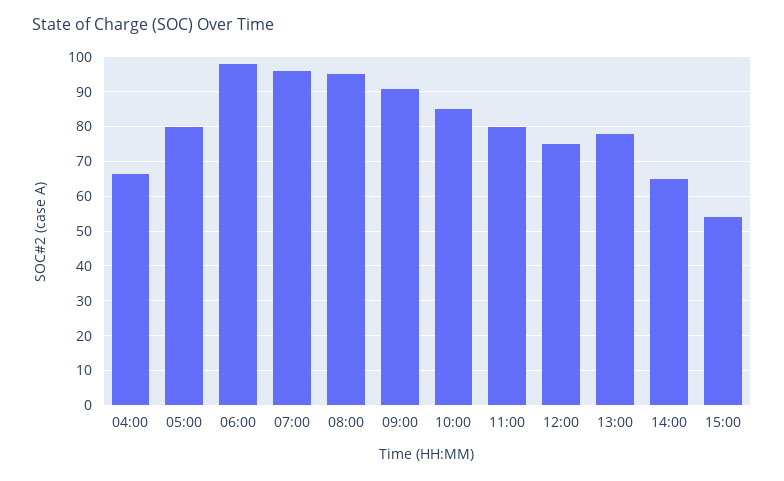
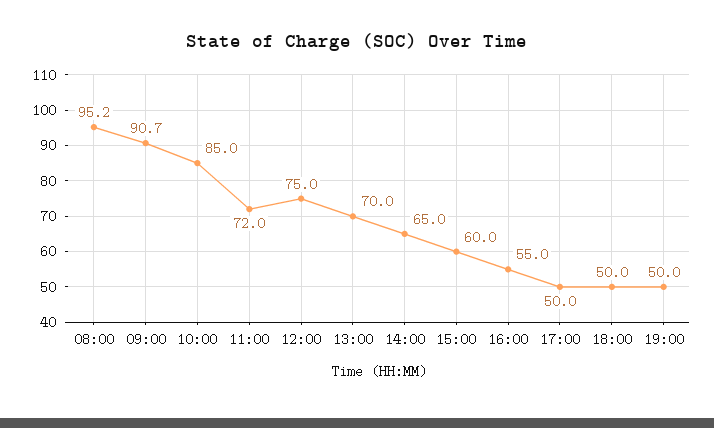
04:00: 66 -> none
05:00: 80 -> none
06:00: 98 -> none
07:00: 96 -> none
11:00: 80 -> 72
13:00: 78 -> 70
15:00: 54 -> 60
16:00: none -> 55
17:00: none -> 50
18:00: none -> 50
19:00: none -> 50

